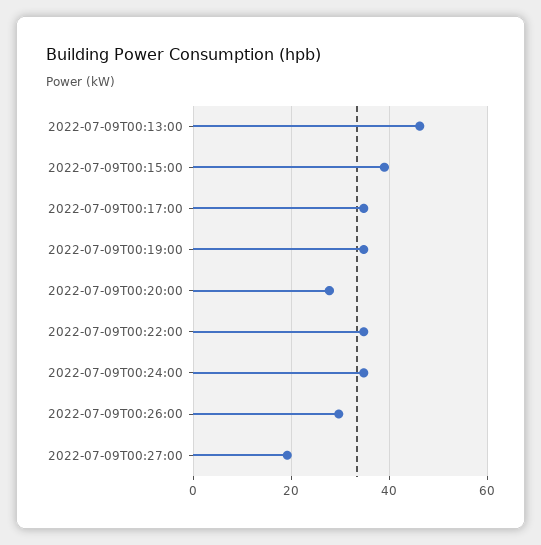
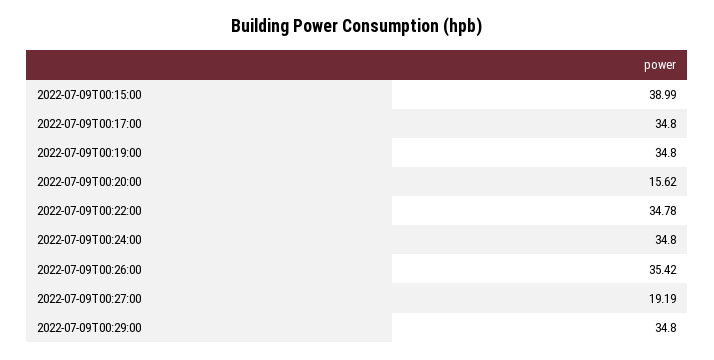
2022-07-09T00:13:00: 46 -> none
2022-07-09T00:20:00: 28 -> 15.62
2022-07-09T00:26:00: 30 -> 35.42
2022-07-09T00:29:00: none -> 34.8

